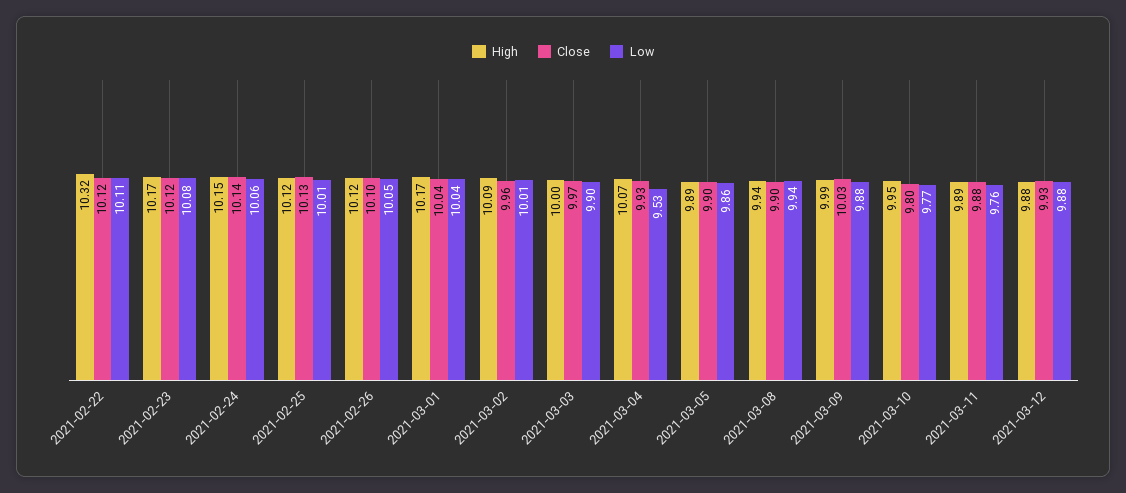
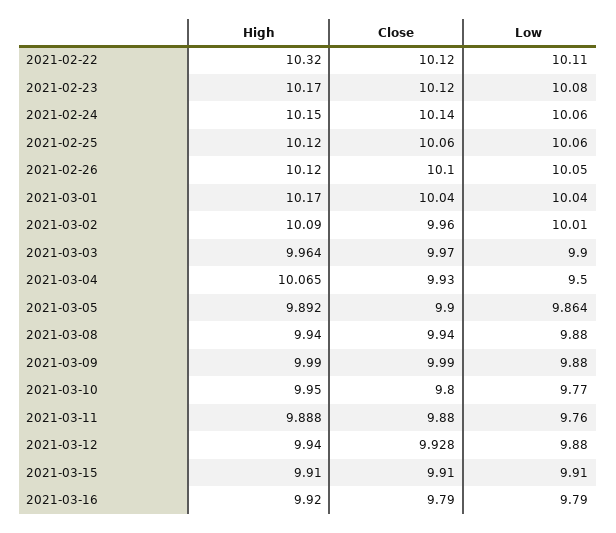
Close, 2021-02-25: 10.13 -> 10.06
Low, 2021-02-25: 10.01 -> 10.06
High, 2021-03-03: 10 -> 9.964
Low, 2021-03-04: 9.53 -> 9.5
Close, 2021-03-08: 9.9 -> 9.94
Low, 2021-03-08: 9.94 -> 9.88
Close, 2021-03-09: 10.03 -> 9.99
High, 2021-03-12: 9.88 -> 9.94
High, 2021-03-15: none -> 9.91
Close, 2021-03-15: none -> 9.91
Low, 2021-03-15: none -> 9.91
High, 2021-03-16: none -> 9.92
Close, 2021-03-16: none -> 9.79
Low, 2021-03-16: none -> 9.79

